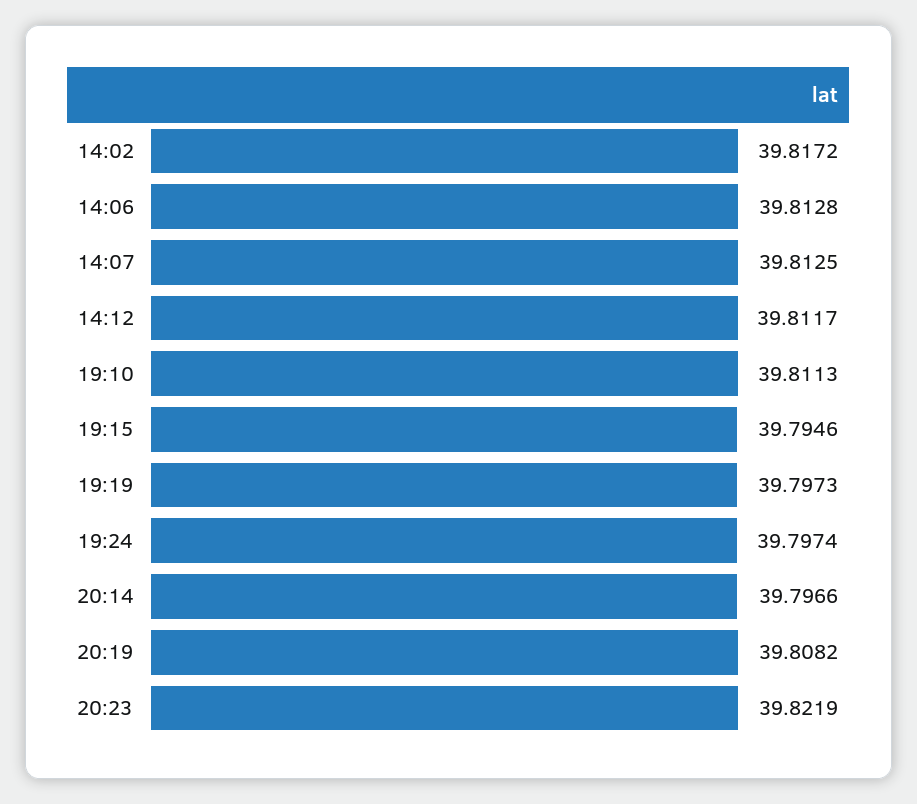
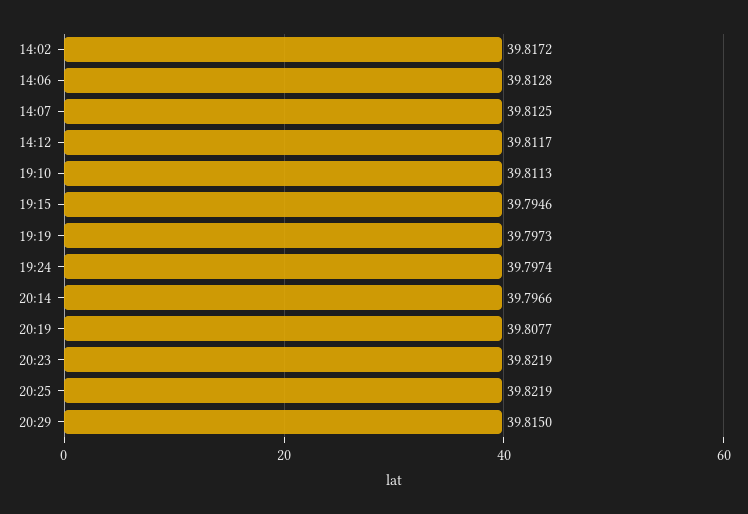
20:19: 39.8082 -> 39.8077
20:25: none -> 39.8219
20:29: none -> 39.815

